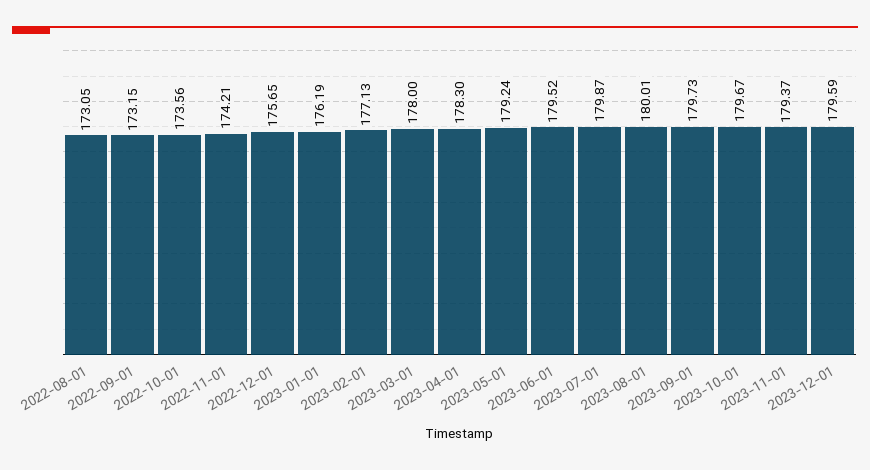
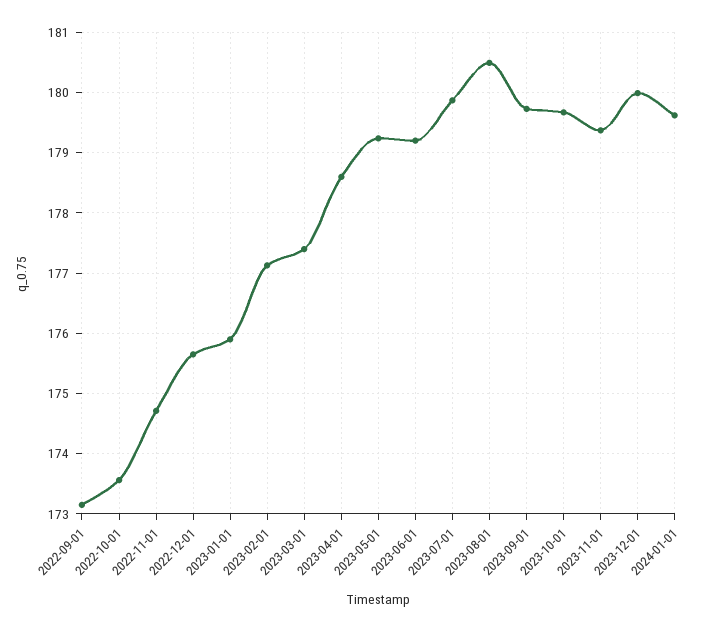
2022-08-01: 173.05 -> none
2022-11-01: 174.21 -> 174.7
2023-01-01: 176.19 -> 175.9
2023-03-01: 178 -> 177.4
2023-04-01: 178.3 -> 178.6
2023-06-01: 179.52 -> 179.2
2023-08-01: 180.01 -> 180.5
2023-12-01: 179.59 -> 180
2024-01-01: none -> 179.6

